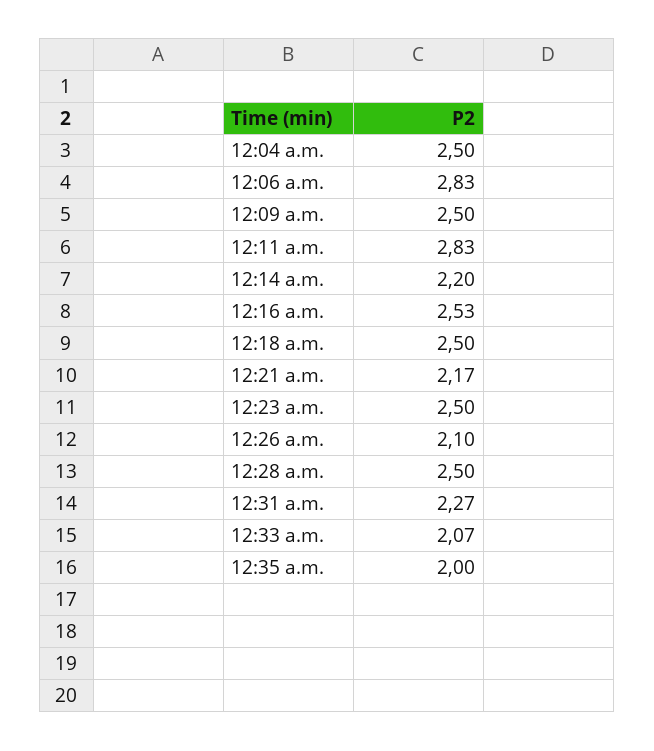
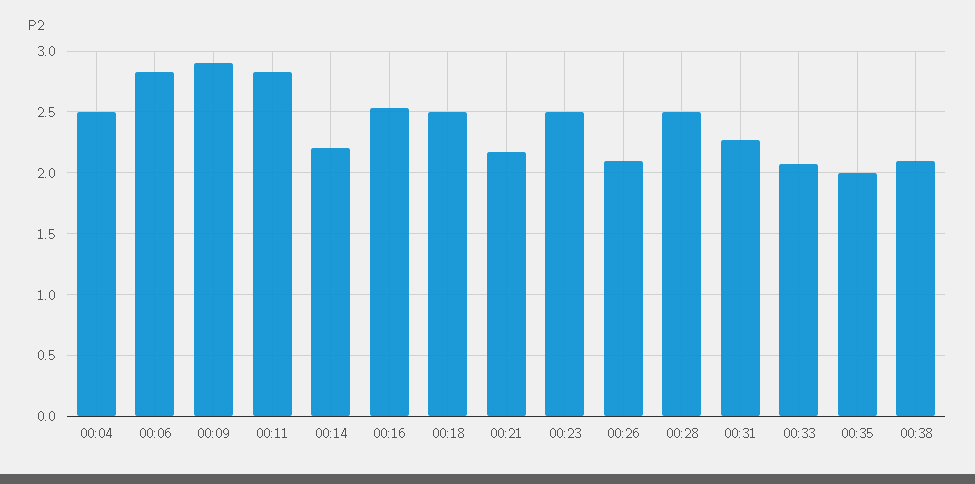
12:09 a.m.: 2.5 -> 2.9
00:38: none -> 2.1

